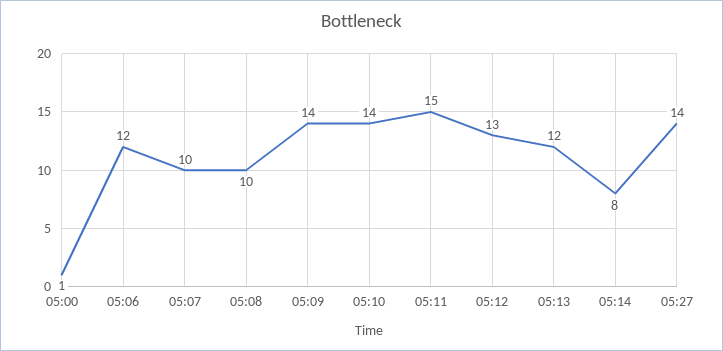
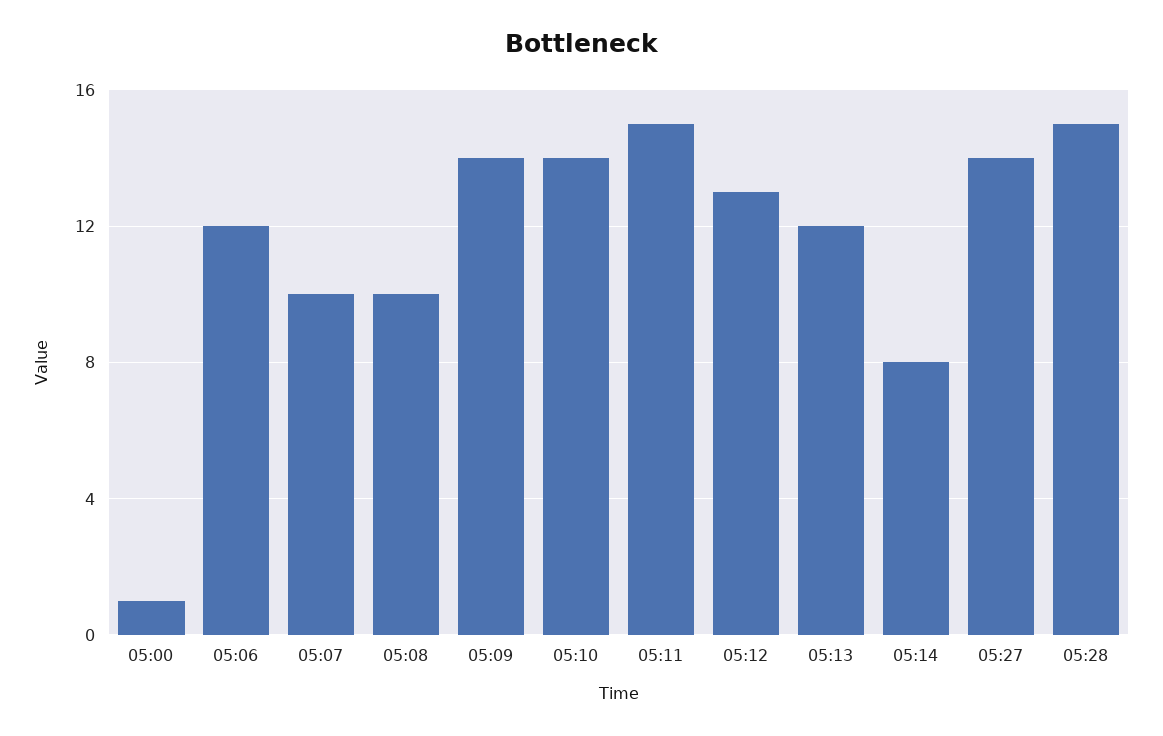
05:28: none -> 15

